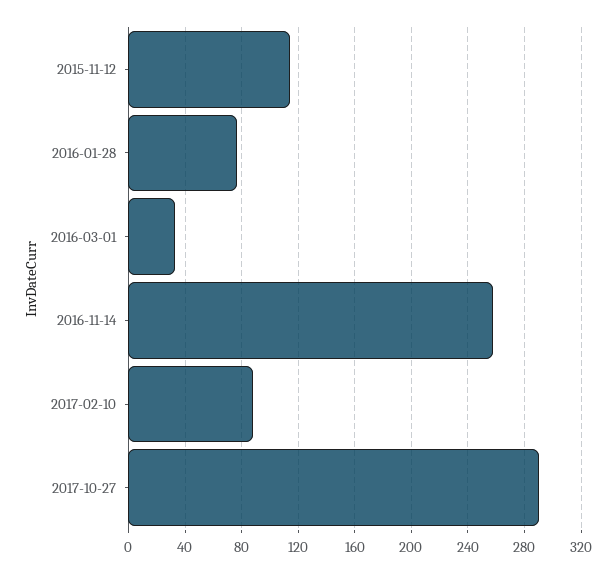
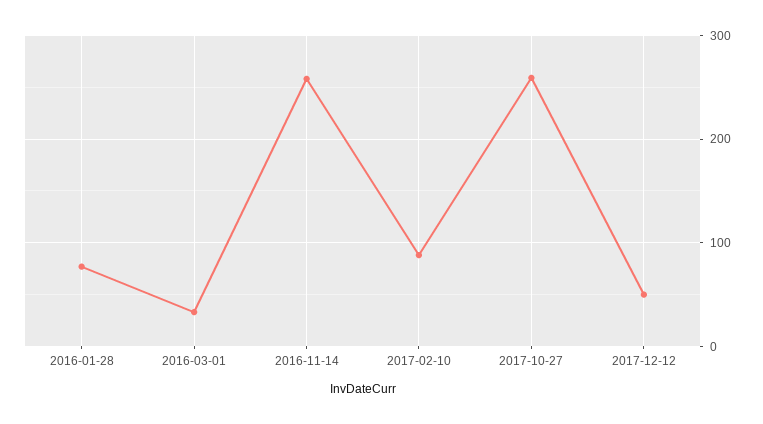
2015-11-12: 115 -> none
2017-10-27: 290 -> 260
2017-12-12: none -> 50

